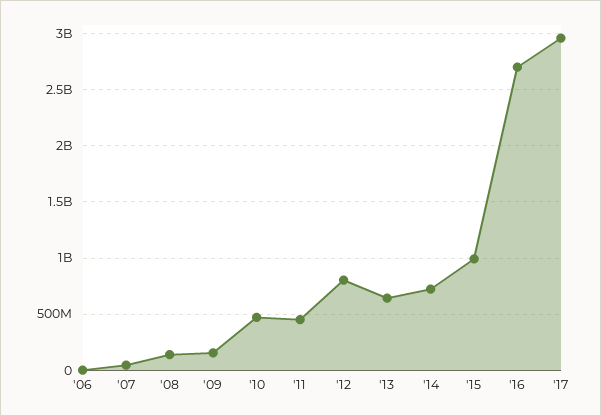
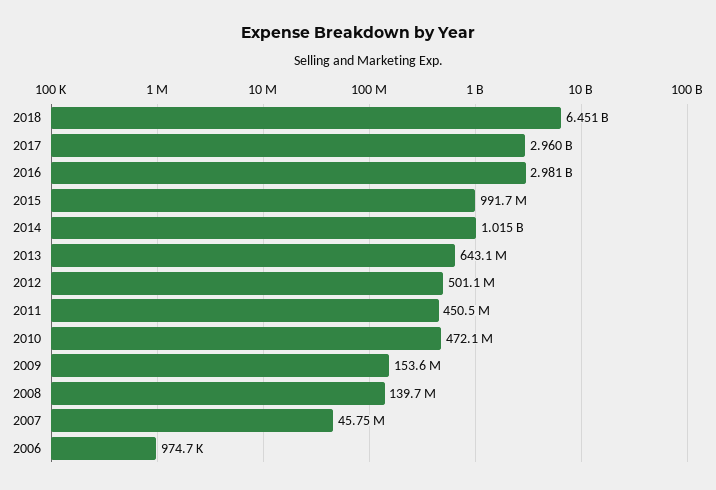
'12: 800000000 -> 501100000
'14: 700000000 -> 1015000000
'16: 2700000000 -> 2981000000
2018: none -> 6451000000

